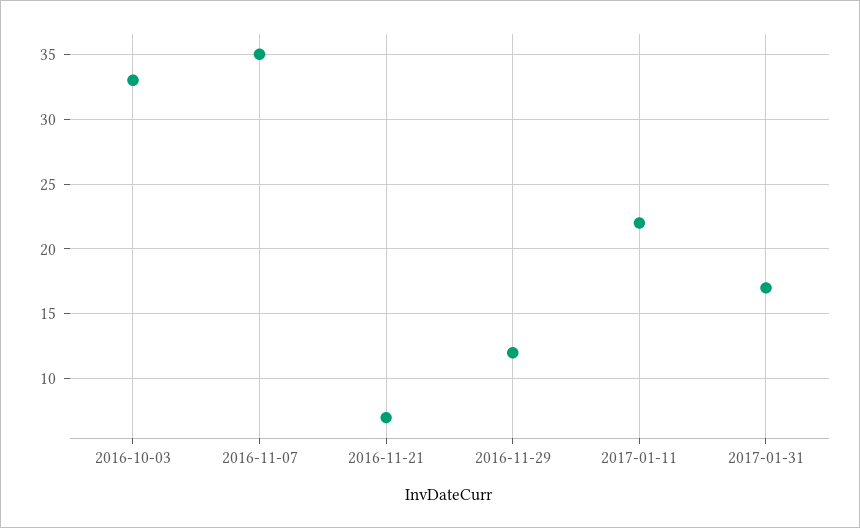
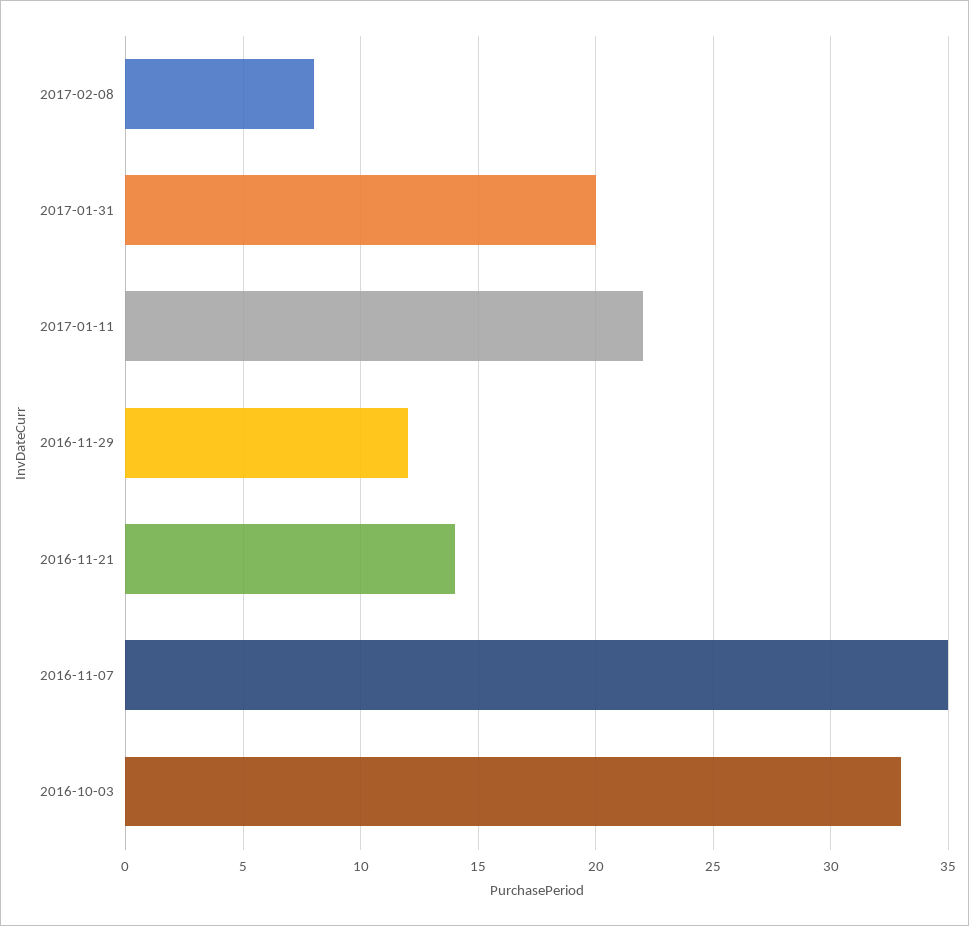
2016-11-21: 7 -> 14
2017-01-31: 17 -> 20
2017-02-08: none -> 8

